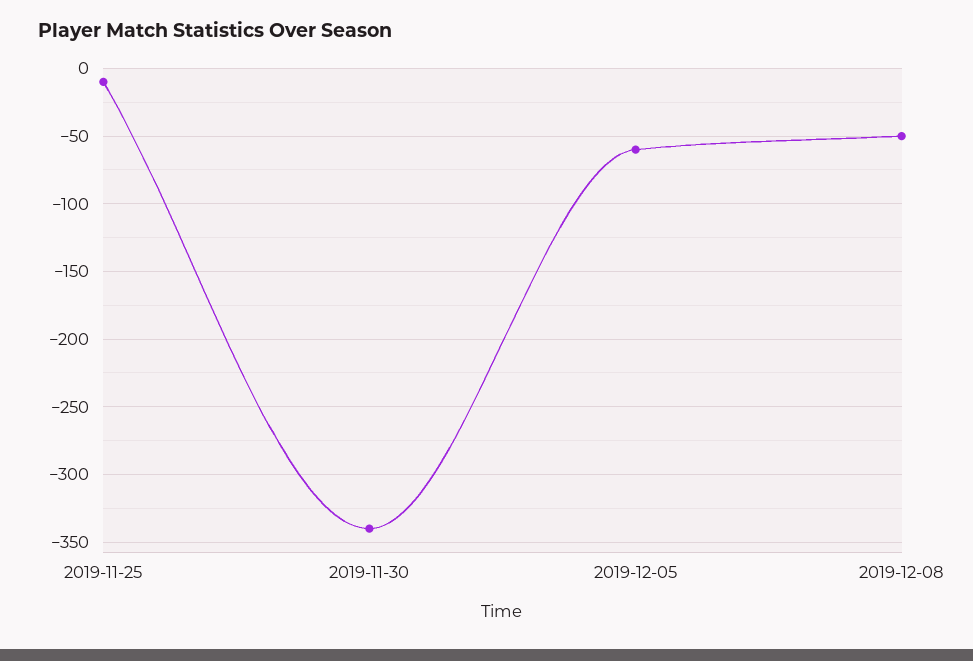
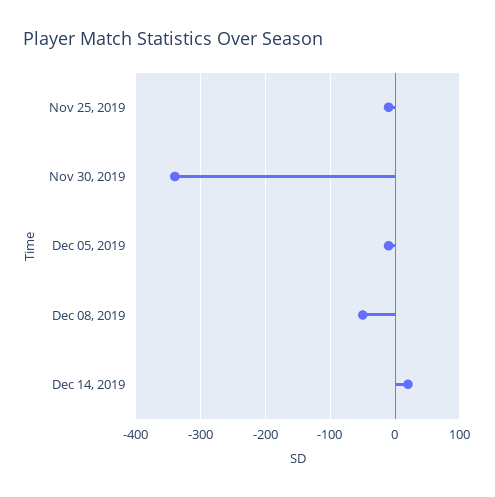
2019-12-05: -60 -> -10
Dec 14, 2019: none -> 20

